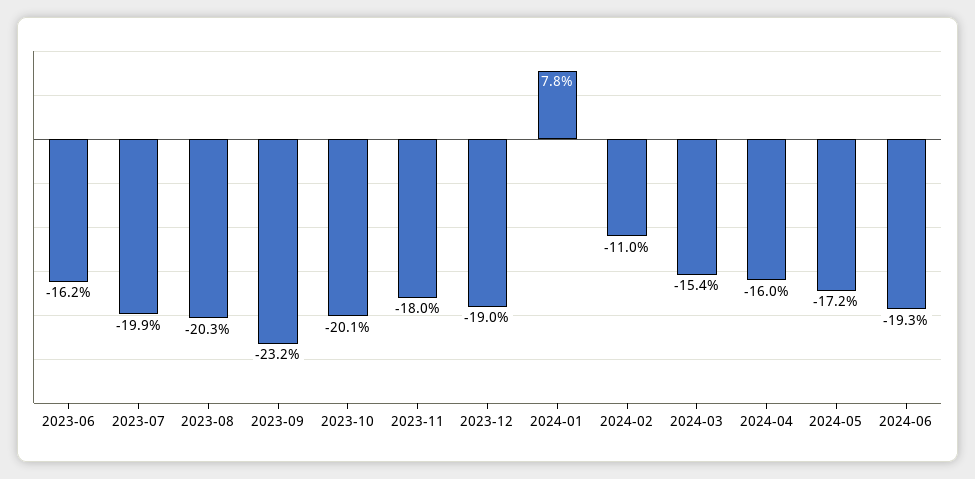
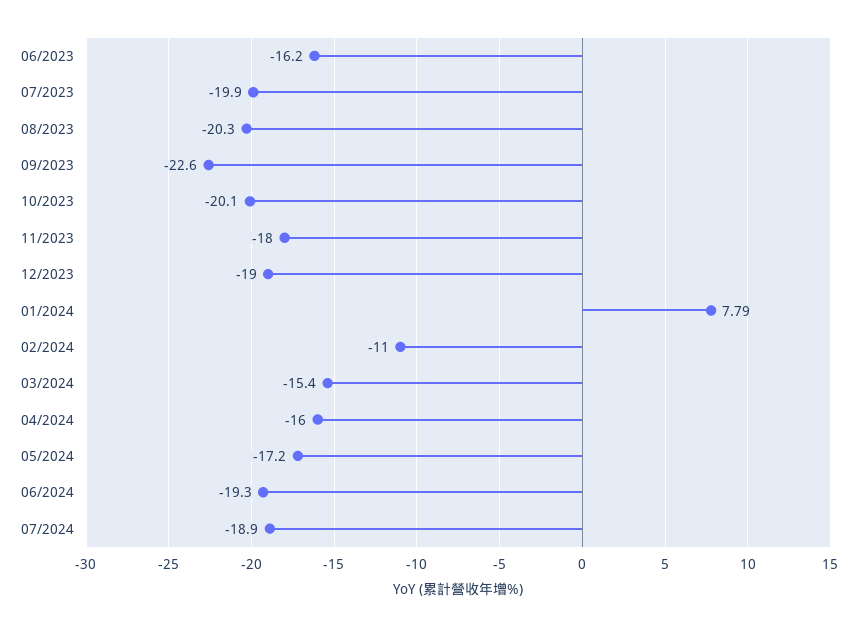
2023-09: -23.2 -> -22.6
07/2024: none -> -18.9

